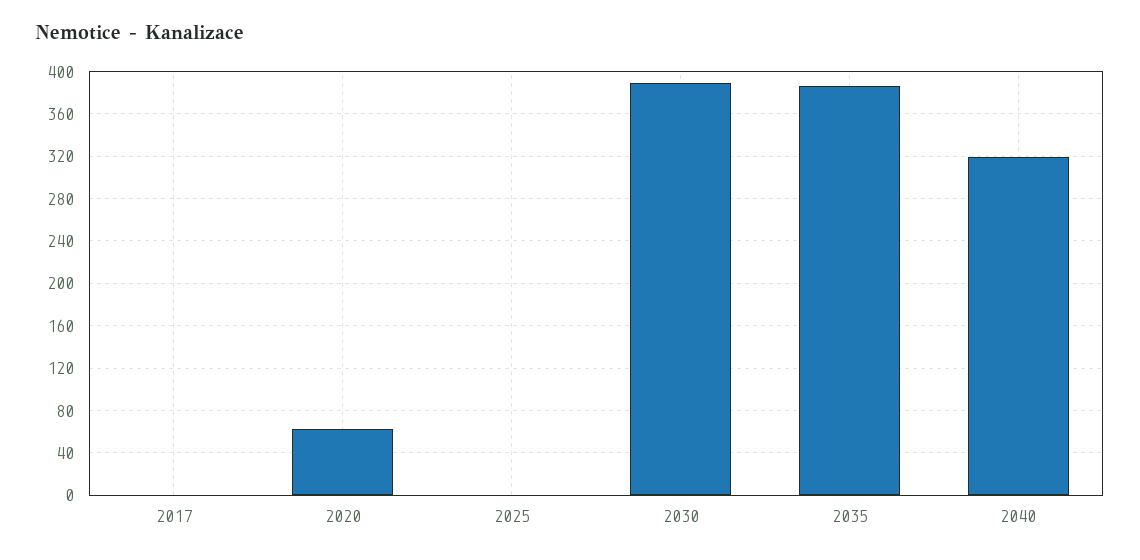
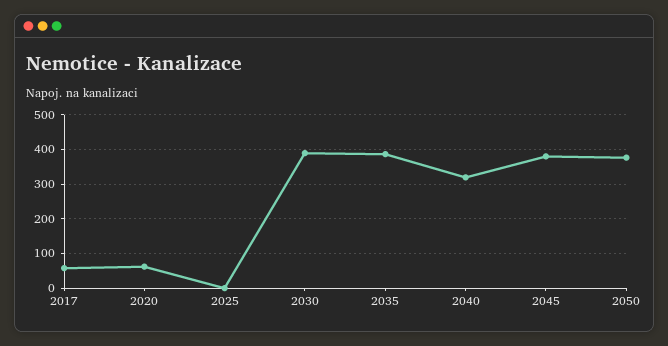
2017: 0 -> 60
2045: none -> 380
2050: none -> 380

